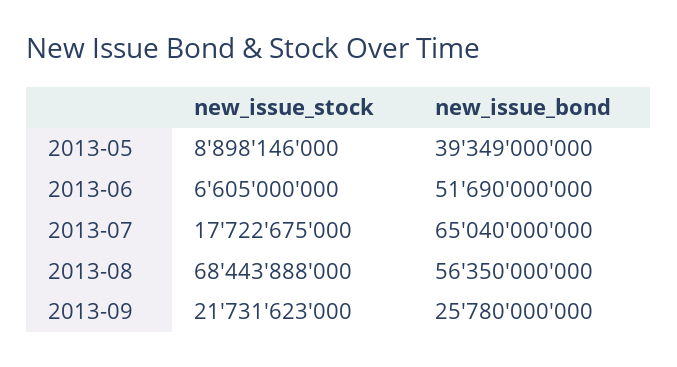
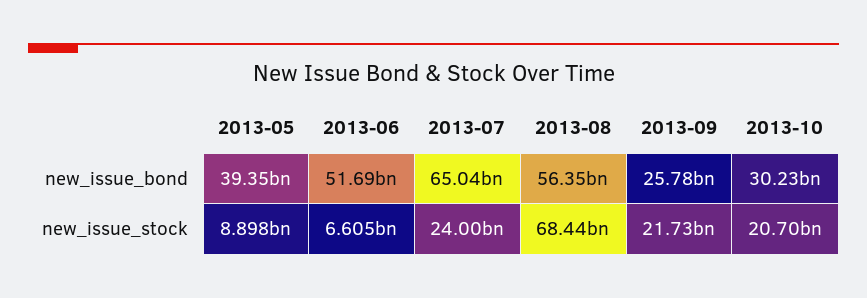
new_issue_stock, 2013-07: 17722675000 -> 24000000000
new_issue_bond, 2013-10: none -> 30230000000
new_issue_stock, 2013-10: none -> 20700000000

